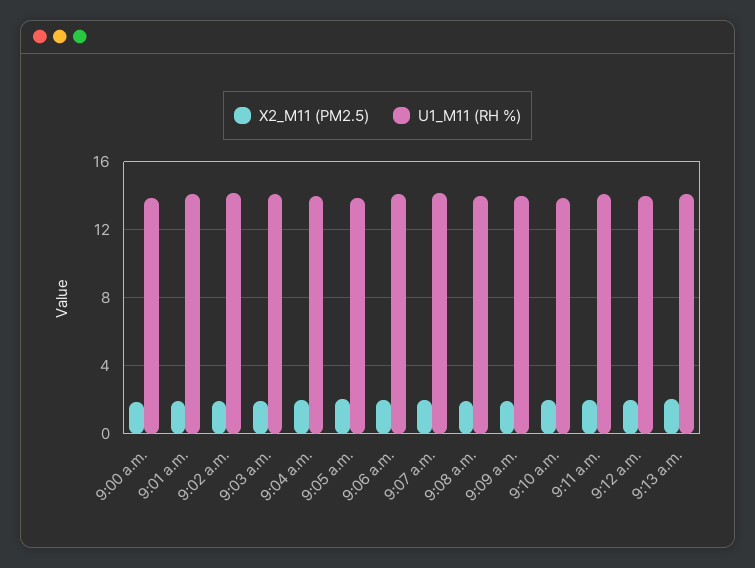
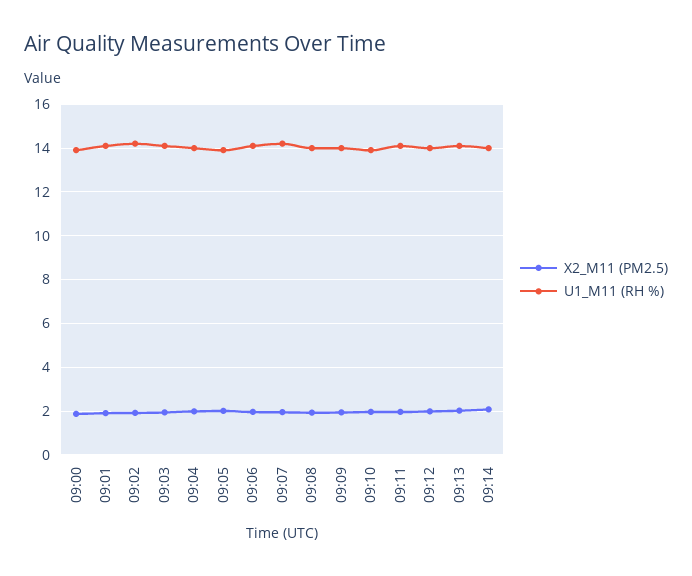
X2_M11 (PM2.5), 09:14: none -> 2
U1_M11 (RH %), 09:14: none -> 14

